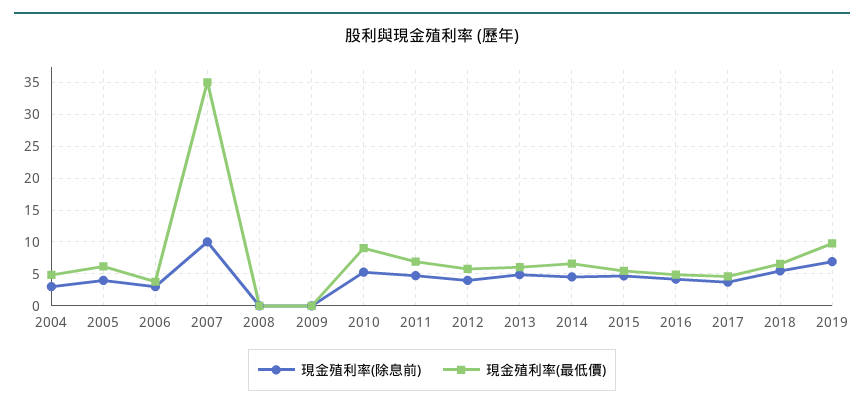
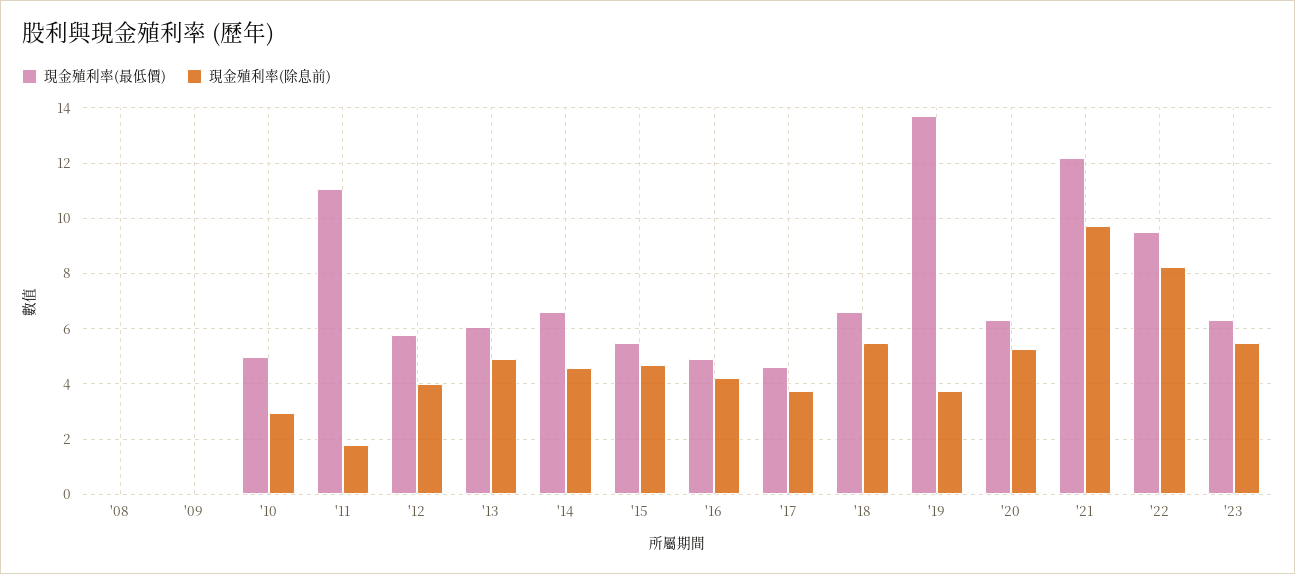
現金殖利率(除息前), 2004: 3 -> none
現金殖利率(最低價), 2004: 5 -> none
現金殖利率(除息前), 2005: 4 -> none
現金殖利率(最低價), 2005: 6 -> none
現金殖利率(除息前), 2006: 3 -> none
現金殖利率(最低價), 2006: 4 -> none
現金殖利率(除息前), 2007: 10 -> none
現金殖利率(最低價), 2007: 35 -> none
現金殖利率(除息前), 2010: 5 -> 3
現金殖利率(最低價), 2010: 9 -> 5
現金殖利率(除息前), 2011: 5 -> 1.75
現金殖利率(最低價), 2011: 7 -> 11
現金殖利率(除息前), 2019: 7 -> 3.75
現金殖利率(最低價), 2019: 10 -> 13.75
現金殖利率(最低價), '20: none -> 6.25
現金殖利率(除息前), '20: none -> 5.25
現金殖利率(最低價), '21: none -> 12.25
現金殖利率(除息前), '21: none -> 9.75
現金殖利率(最低價), '22: none -> 9.5
現金殖利率(除息前), '22: none -> 8.25
現金殖利率(最低價), '23: none -> 6.25
現金殖利率(除息前), '23: none -> 5.5

